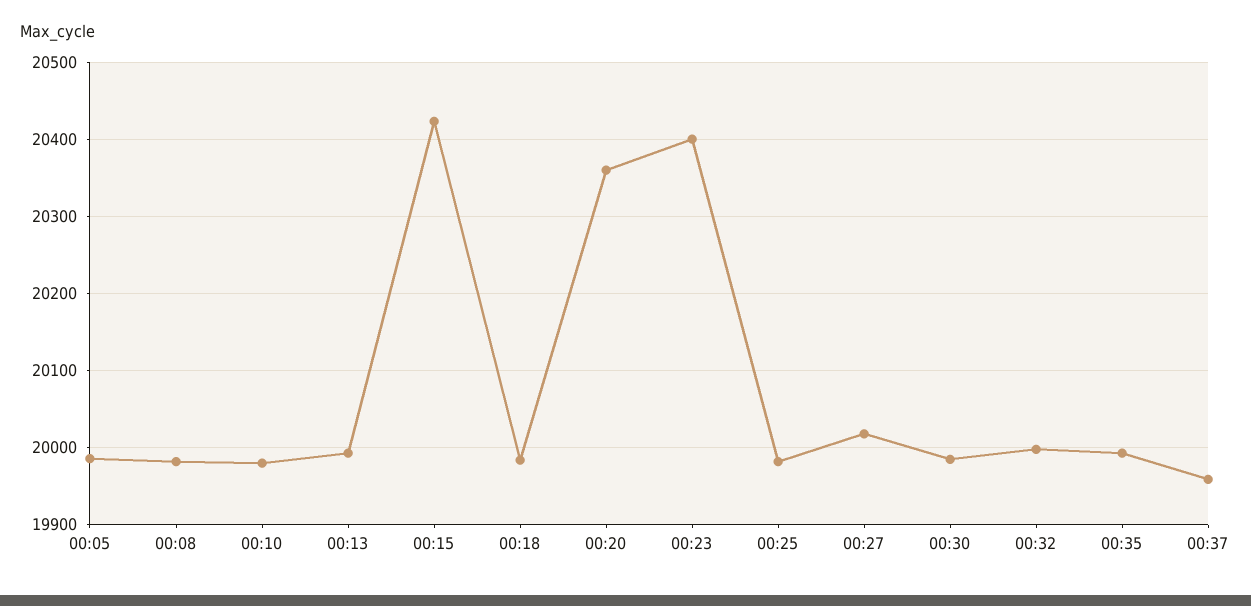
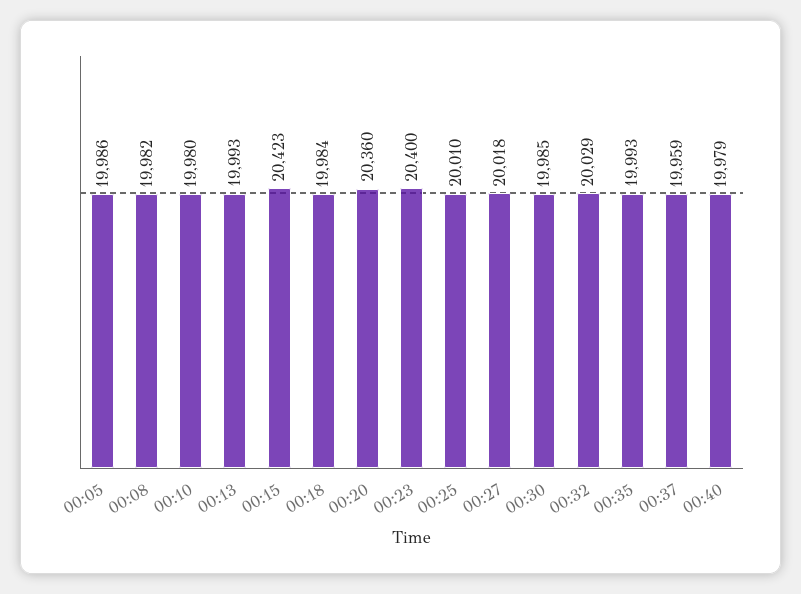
00:25: 19980 -> 20010
00:32: 20000 -> 20029
00:40: none -> 19979

